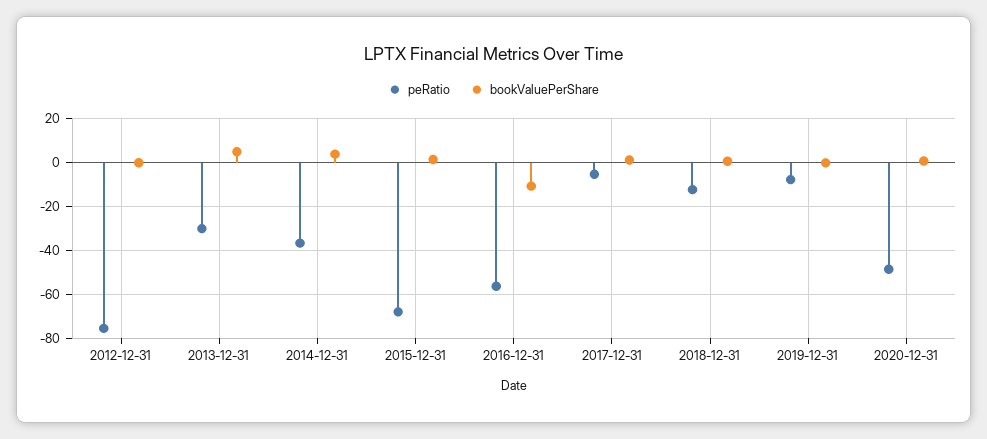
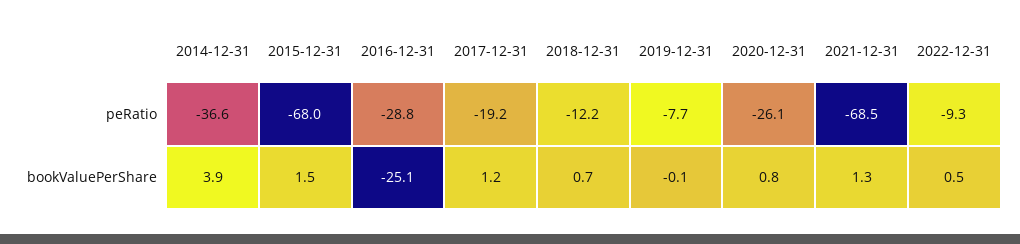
peRatio, 2012-12-31: -75 -> none
bookValuePerShare, 2012-12-31: 0 -> none
peRatio, 2013-12-31: -30 -> none
bookValuePerShare, 2013-12-31: 5 -> none
peRatio, 2016-12-31: -55 -> -28.8
bookValuePerShare, 2016-12-31: -10 -> -25.1
peRatio, 2017-12-31: -5 -> -19.2
peRatio, 2020-12-31: -50 -> -26.1
peRatio, 2021-12-31: none -> -68.5
peRatio, 2022-12-31: none -> -9.3
bookValuePerShare, 2021-12-31: none -> 1.3
bookValuePerShare, 2022-12-31: none -> 0.5

